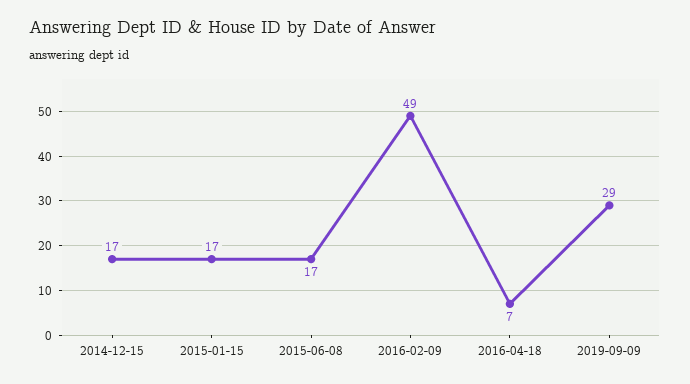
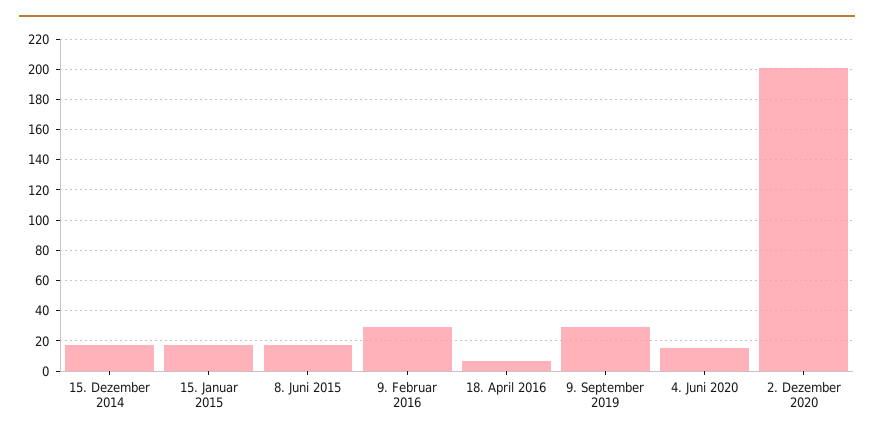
2016-02-09: 49 -> 30
4. Juni 2020: none -> 15
2. Dezember 2020: none -> 200

